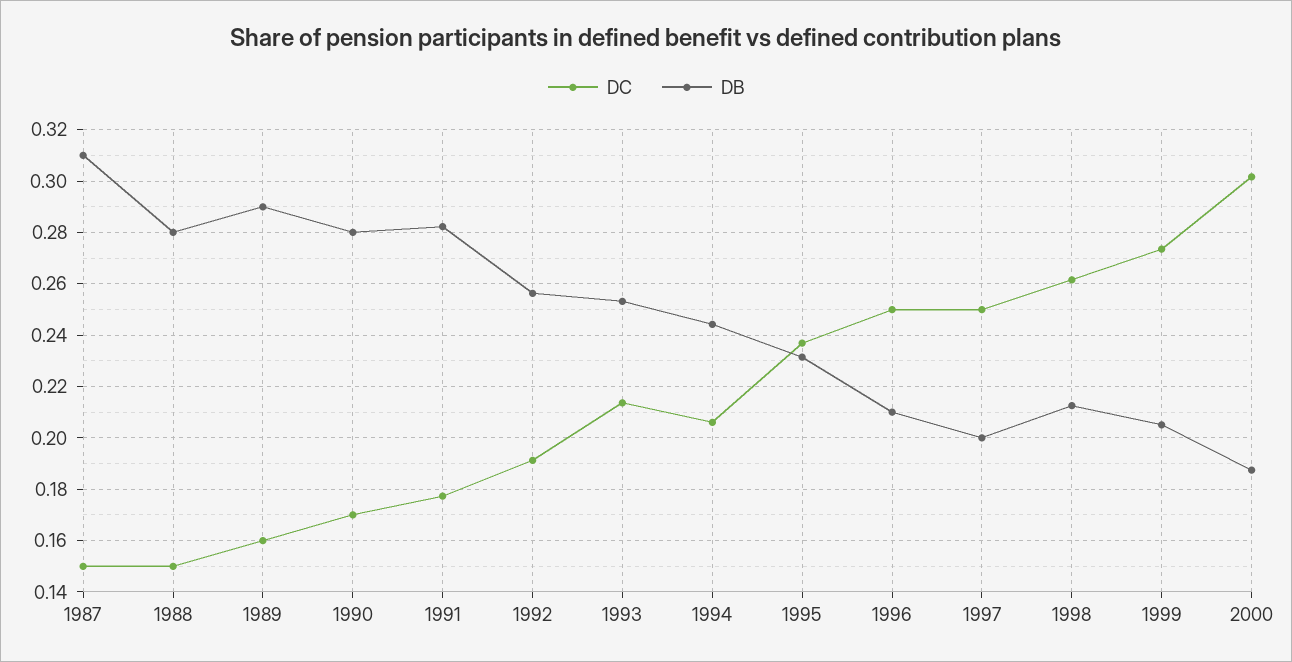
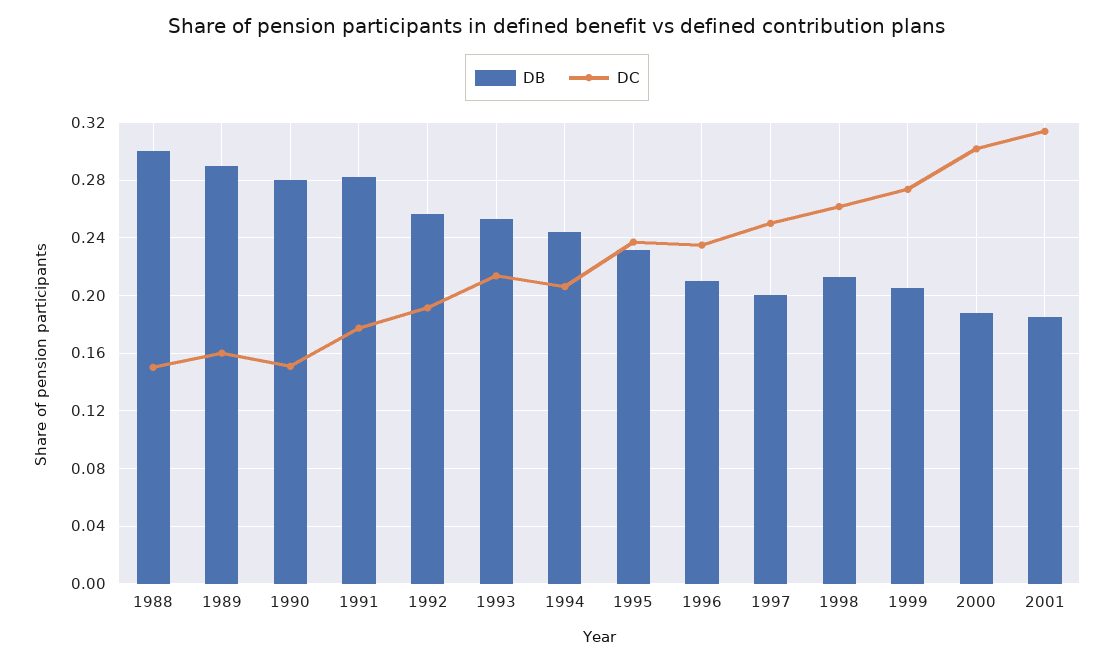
DC, 1987: 0.15 -> none
DB, 1987: 0.31 -> none
DB, 1988: 0.28 -> 0.3
DC, 1990: 0.17 -> 0.15
DC, 1996: 0.25 -> 0.235
DB, 2001: none -> 0.185
DC, 2001: none -> 0.315

